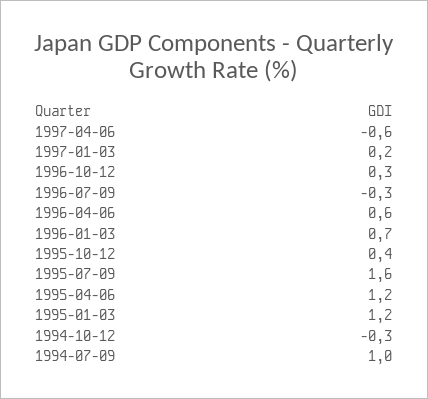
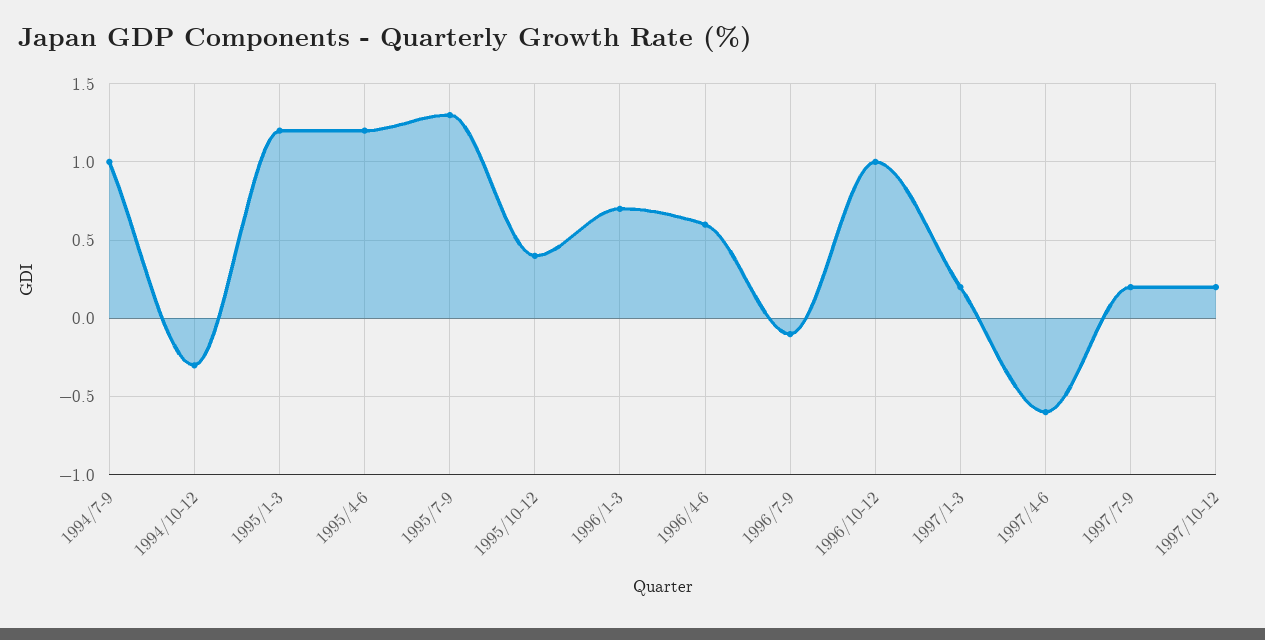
1996-10-12: 0.3 -> 1
1996-07-09: -0.3 -> -0.1
1995-07-09: 1.6 -> 1.3
1997/7-9: none -> 0.2
1997/10-12: none -> 0.2

